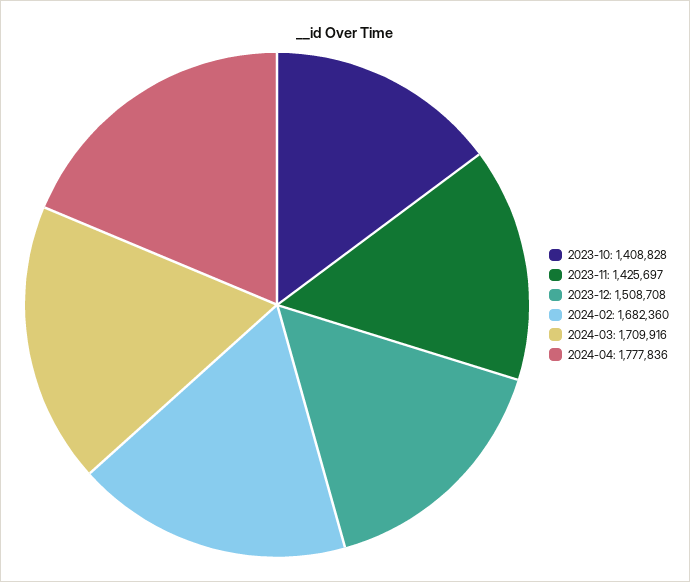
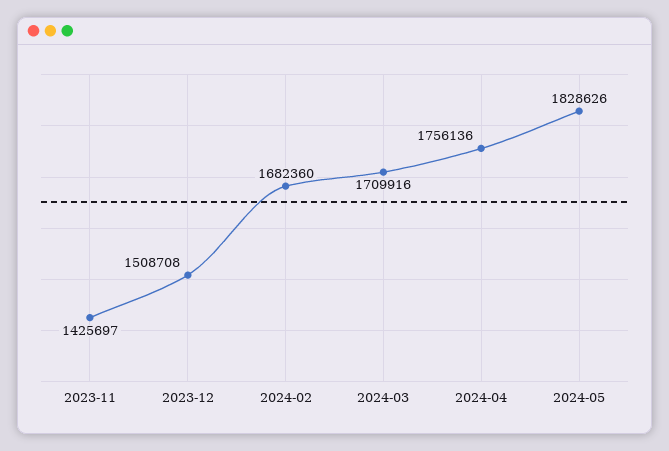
2023-10: 1408828 -> none
2024-04: 1777836 -> 1756136
2024-05: none -> 1828626

